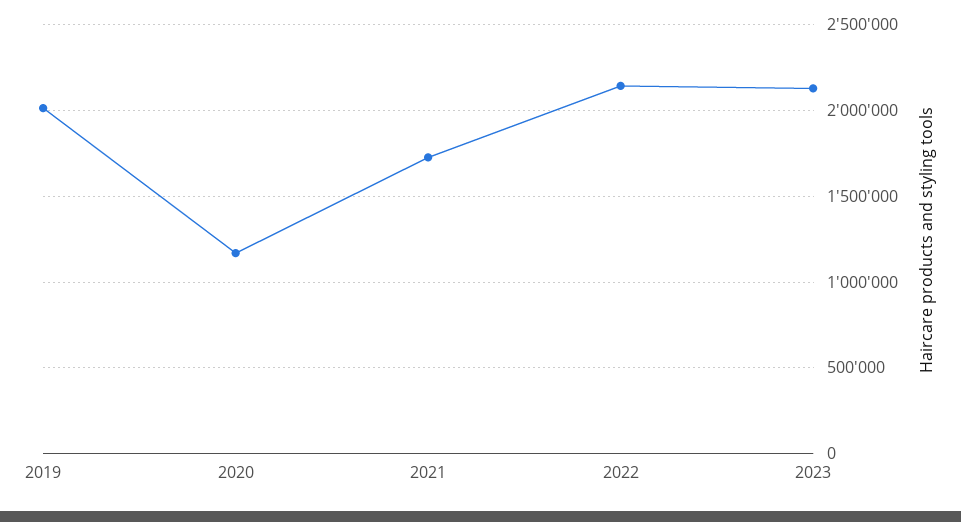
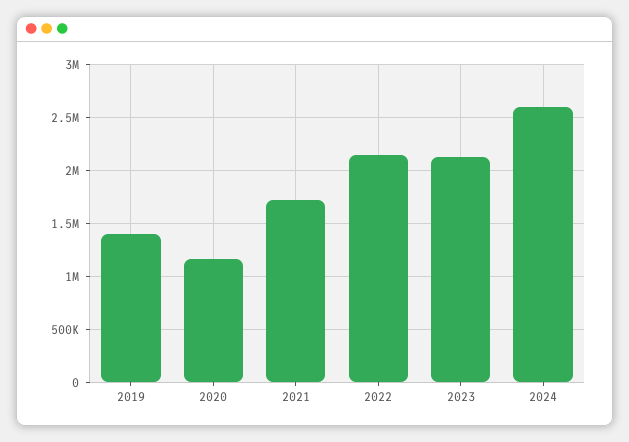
2019: 2000000 -> 1400000
2024: none -> 2600000

